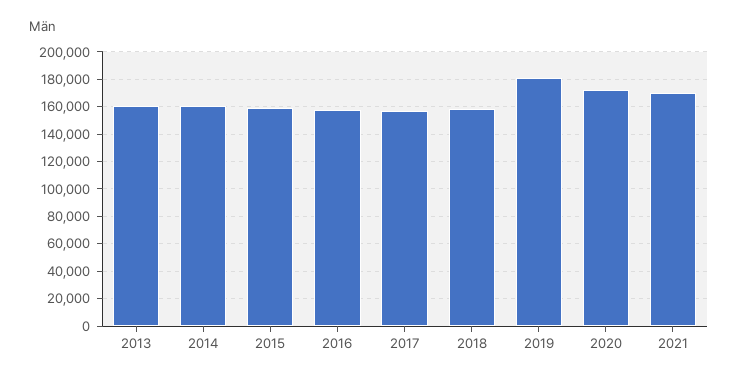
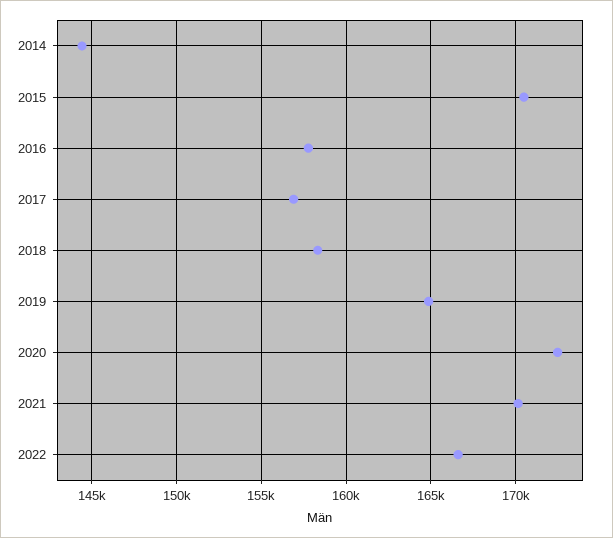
2013: 160000 -> none
2014: 160000 -> 144500
2015: 160000 -> 170500
2019: 180000 -> 165000
2022: none -> 166500

